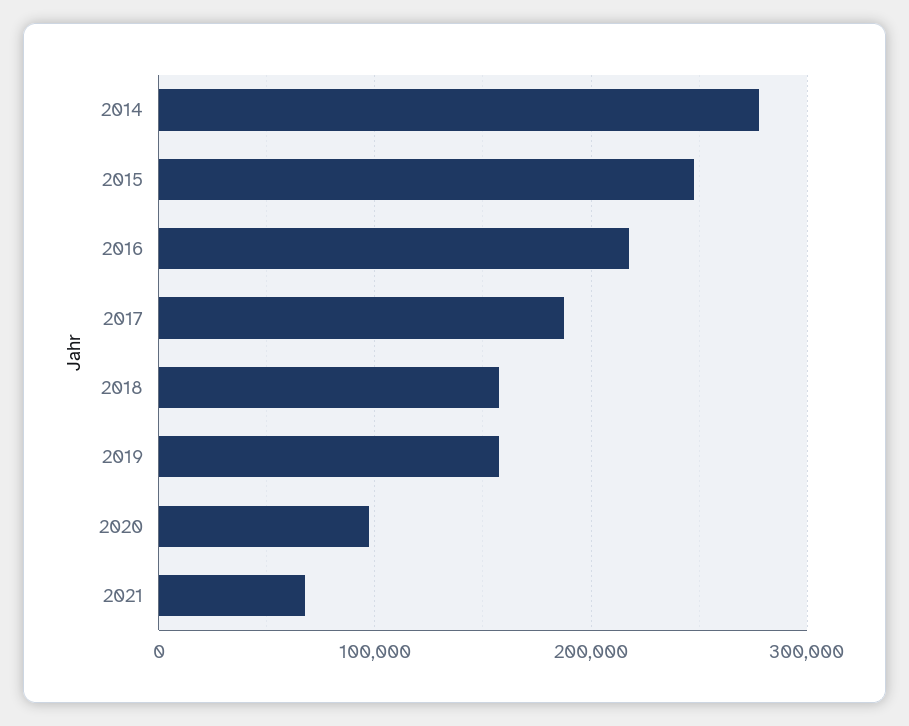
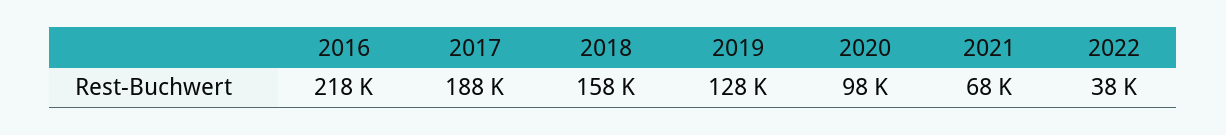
2014: 280000 -> none
2015: 250000 -> none
2019: 160000 -> 128000
2022: none -> 38000

